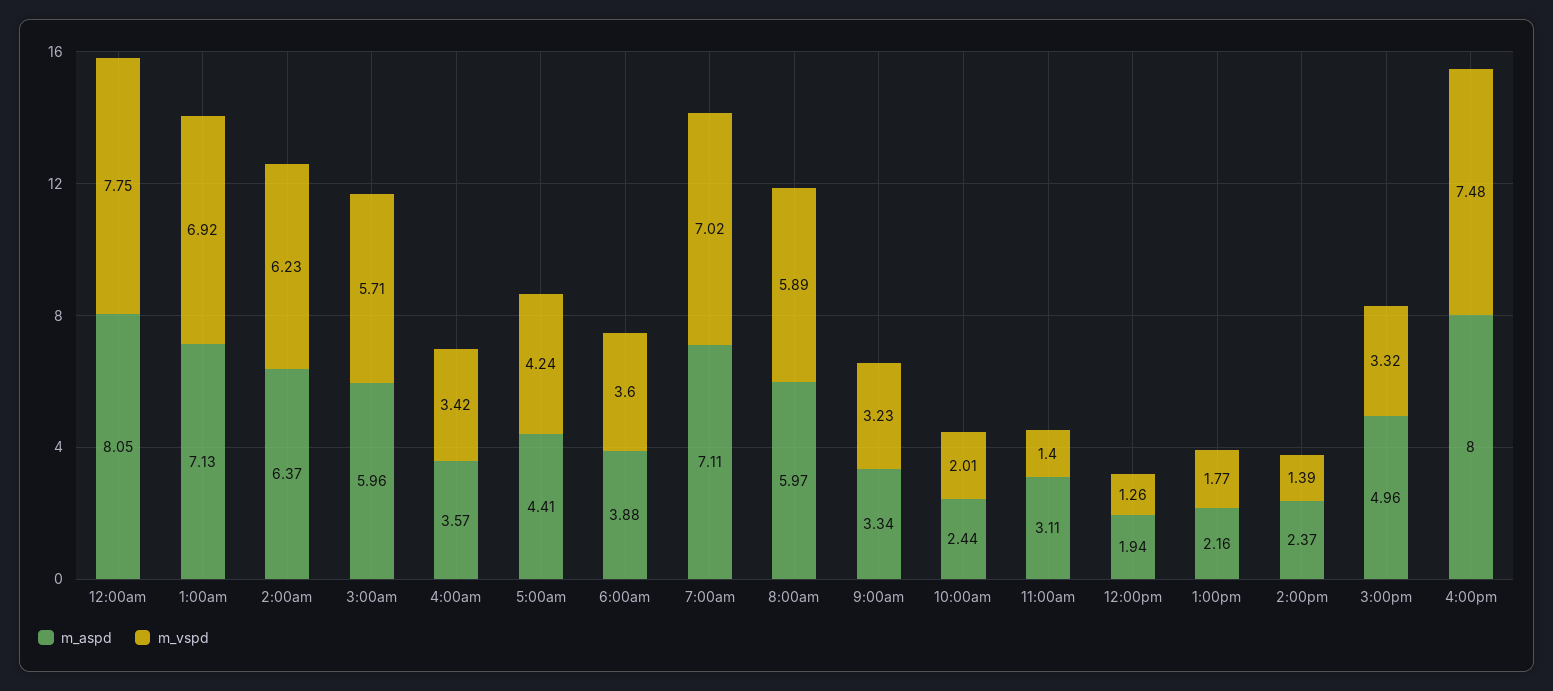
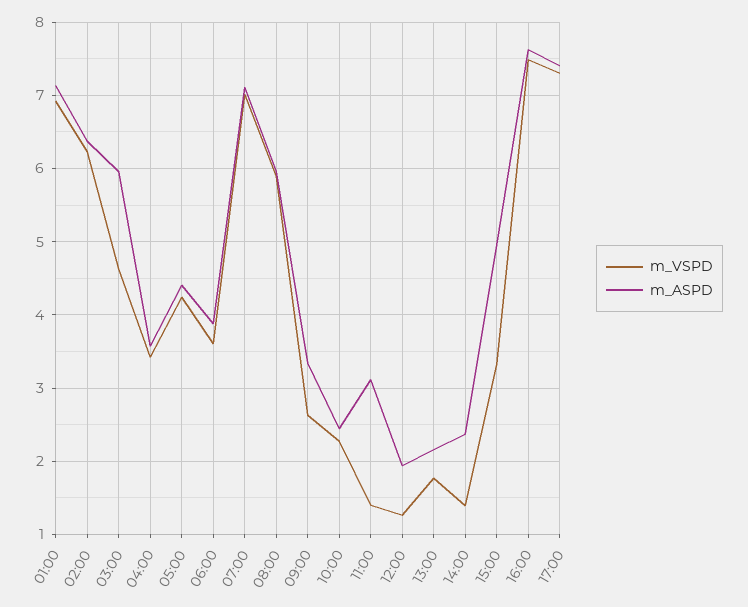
m_aspd, 12:00am: 8.05 -> none
m_vspd, 12:00am: 7.75 -> none
m_vspd, 3:00am: 5.71 -> 4.6
m_vspd, 9:00am: 3.23 -> 2.6
m_vspd, 10:00am: 2.01 -> 2.3
m_aspd, 4:00pm: 8 -> 7.6
m_vspd, 17:00: none -> 7.3
m_aspd, 17:00: none -> 7.4

